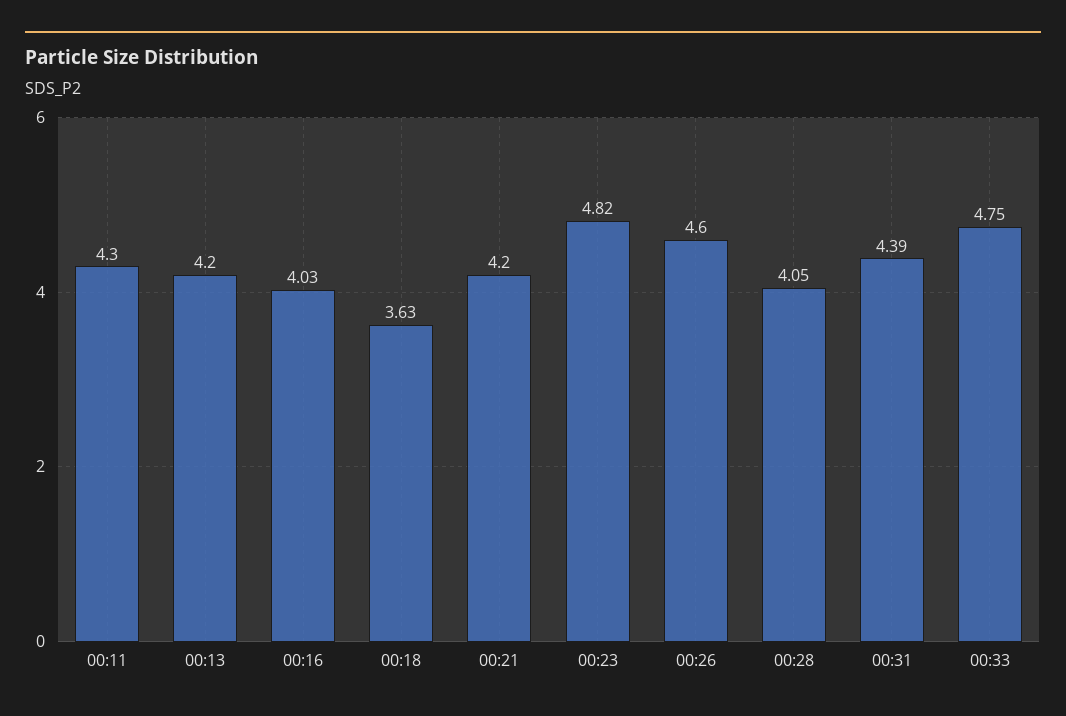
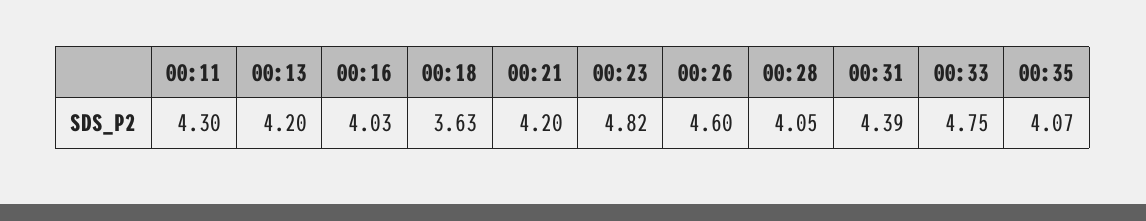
00:35: none -> 4.07

